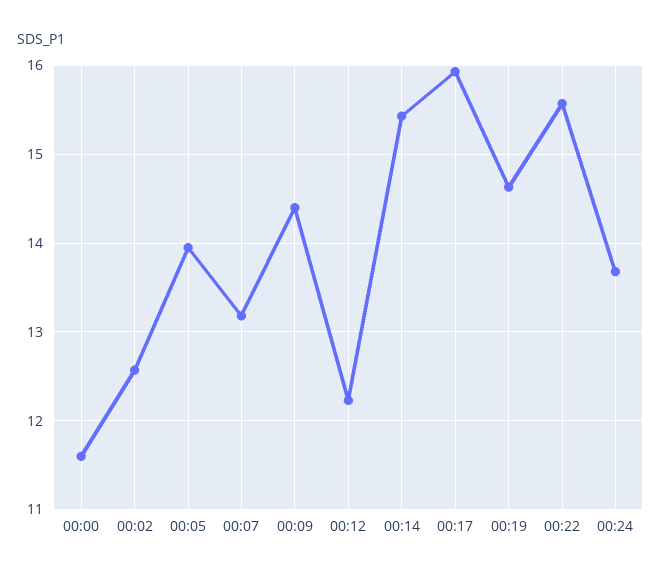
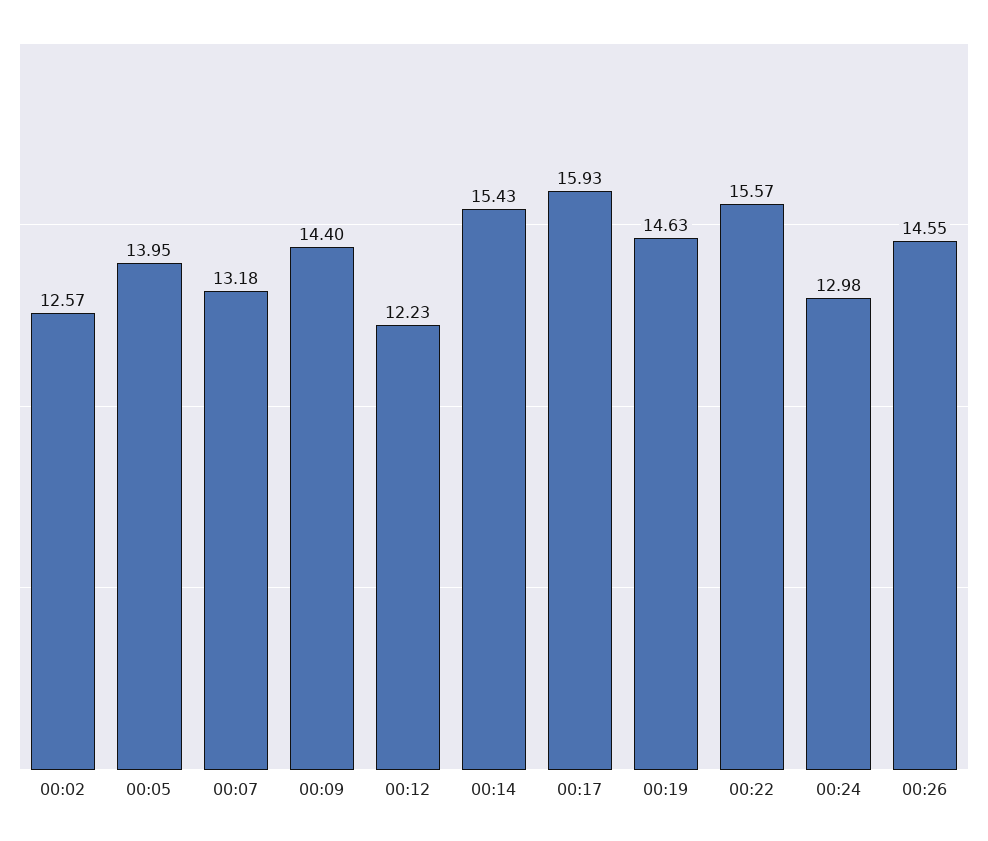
00:00: 11.6 -> none
00:24: 13.7 -> 12.98
00:26: none -> 14.55

